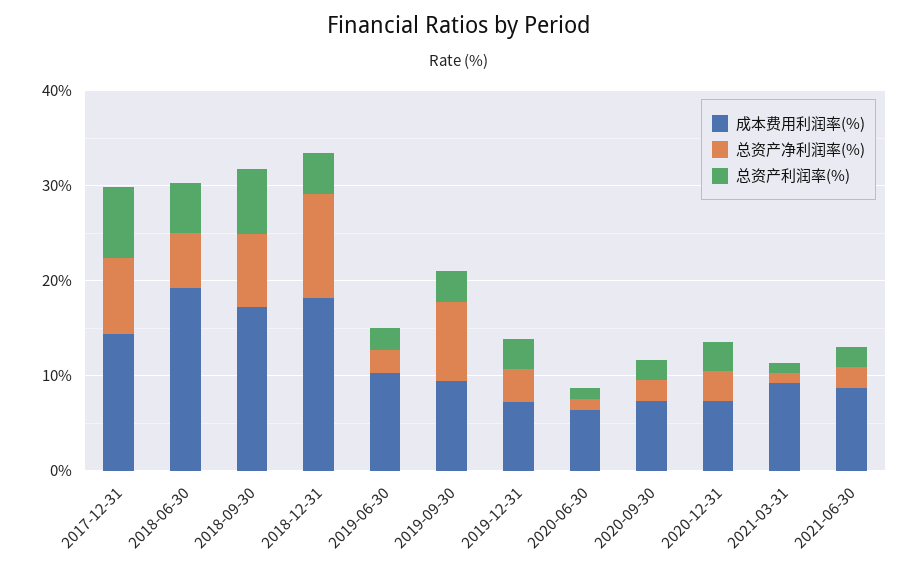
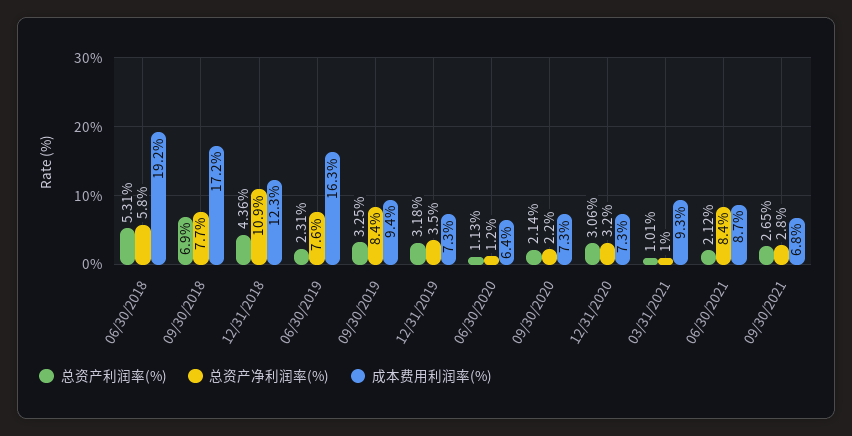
成本费用利润率(%), 2017-12-31: 14 -> none
总资产净利润率(%), 2017-12-31: 8 -> none
总资产利润率(%), 2017-12-31: 8 -> none
成本费用利润率(%), 2018-12-31: 18 -> 12.3
成本费用利润率(%), 2019-06-30: 10 -> 16.3
总资产净利润率(%), 2019-06-30: 2 -> 7.6
总资产净利润率(%), 2021-06-30: 2 -> 8.4
总资产利润率(%), 09/30/2021: none -> 2.65
总资产净利润率(%), 09/30/2021: none -> 2.8
成本费用利润率(%), 09/30/2021: none -> 6.8

